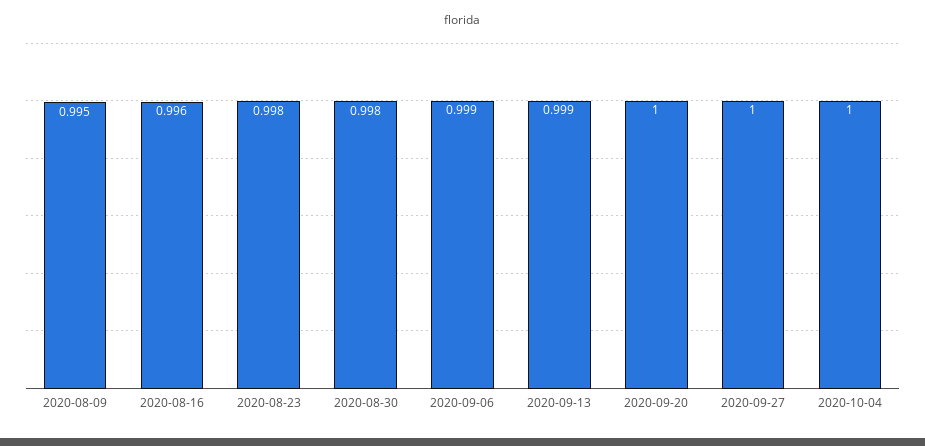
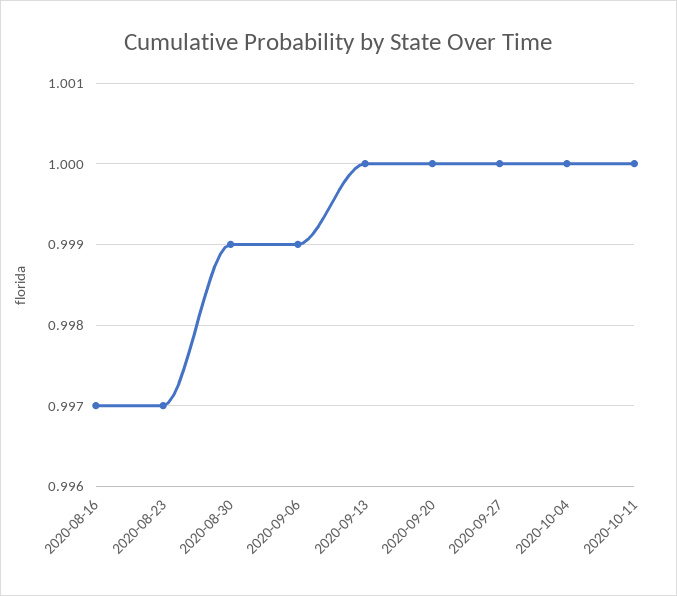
2020-08-09: 0.995 -> none
2020-08-16: 0.996 -> 0.997
2020-08-23: 0.998 -> 0.997
2020-08-30: 0.998 -> 0.999
2020-09-13: 0.999 -> 1
2020-10-11: none -> 1

